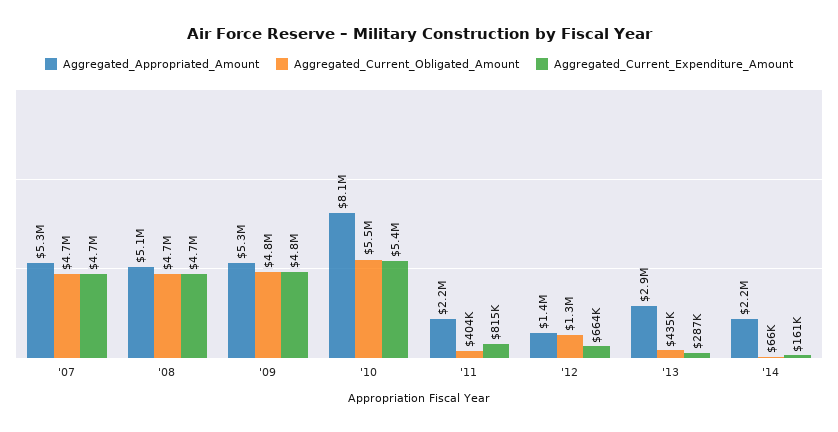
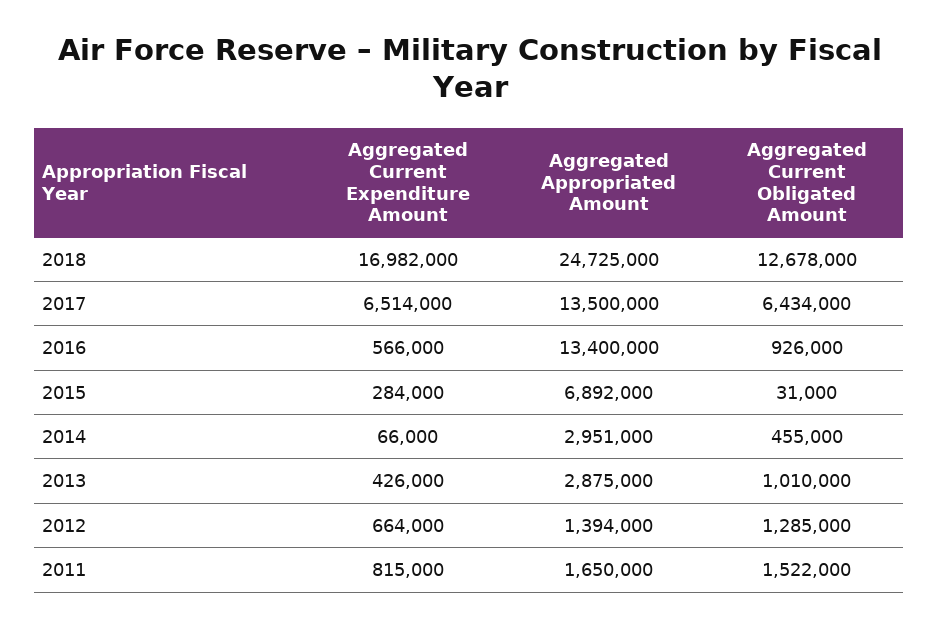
Aggregated_Appropriated_Amount, '07: 5300000 -> none
Aggregated_Current_Obligated_Amount, '07: 4700000 -> none
Aggregated_Current_Expenditure_Amount, '07: 4700000 -> none
Aggregated_Appropriated_Amount, '08: 5100000 -> none
Aggregated_Current_Obligated_Amount, '08: 4700000 -> none
Aggregated_Current_Expenditure_Amount, '08: 4700000 -> none
Aggregated_Appropriated_Amount, '09: 5300000 -> none
Aggregated_Current_Obligated_Amount, '09: 4800000 -> none
Aggregated_Current_Expenditure_Amount, '09: 4800000 -> none
Aggregated_Appropriated_Amount, '10: 8100000 -> none
Aggregated_Current_Obligated_Amount, '10: 5500000 -> none
Aggregated_Current_Expenditure_Amount, '10: 5400000 -> none
Aggregated_Appropriated_Amount, '11: 2200000 -> 1650000
Aggregated_Current_Obligated_Amount, '11: 404000 -> 1522000
Aggregated_Current_Obligated_Amount, '13: 435000 -> 1010000
Aggregated_Current_Expenditure_Amount, '13: 287000 -> 426000
Aggregated_Appropriated_Amount, '14: 2200000 -> 2951000
Aggregated_Current_Obligated_Amount, '14: 66000 -> 455000
Aggregated_Current_Expenditure_Amount, '14: 161000 -> 66000
Aggregated_Current_Expenditure_Amount, 2018: none -> 16982000
Aggregated_Appropriated_Amount, 2018: none -> 24725000
Aggregated_Current_Obligated_Amount, 2018: none -> 12678000
Aggregated_Current_Expenditure_Amount, 2017: none -> 6514000
Aggregated_Appropriated_Amount, 2017: none -> 13500000
Aggregated_Current_Obligated_Amount, 2017: none -> 6434000
Aggregated_Current_Expenditure_Amount, 2016: none -> 566000
Aggregated_Appropriated_Amount, 2016: none -> 13400000
Aggregated_Current_Obligated_Amount, 2016: none -> 926000
Aggregated_Current_Expenditure_Amount, 2015: none -> 284000
Aggregated_Appropriated_Amount, 2015: none -> 6892000
Aggregated_Current_Obligated_Amount, 2015: none -> 31000

